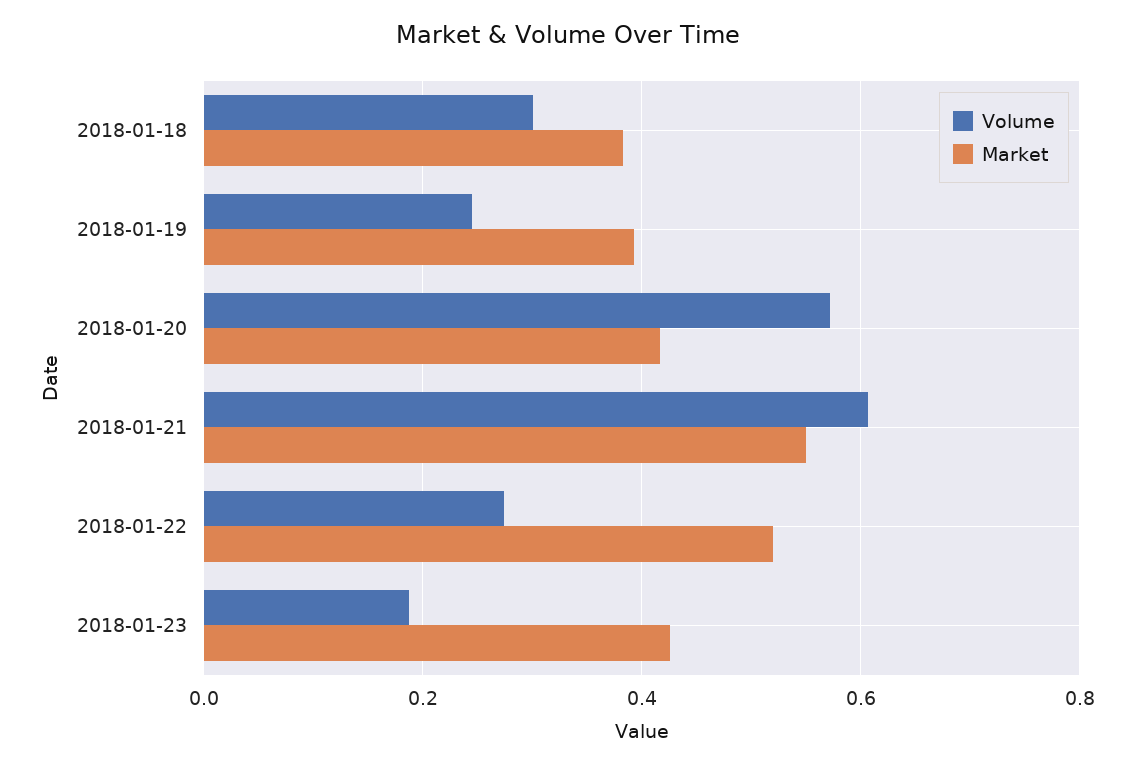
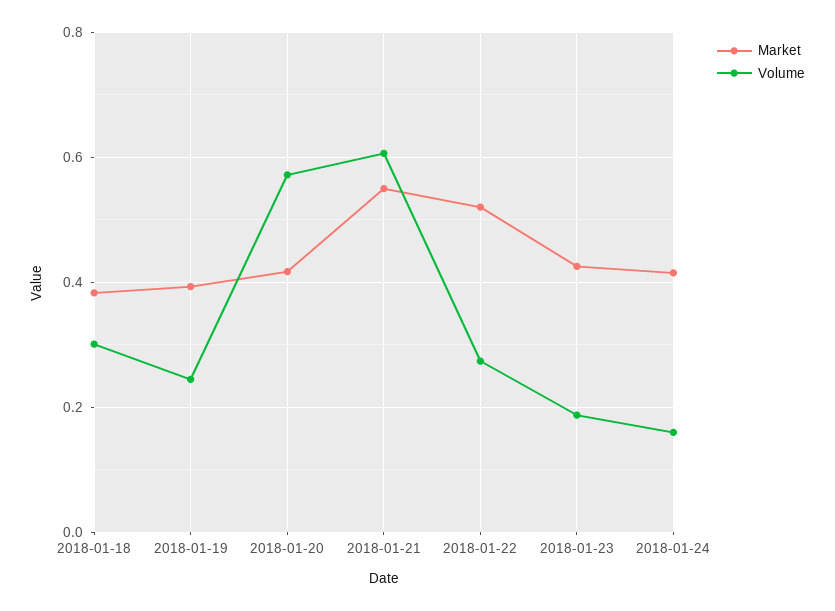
Market, 2018-01-24: none -> 0.42
Volume, 2018-01-24: none -> 0.16

